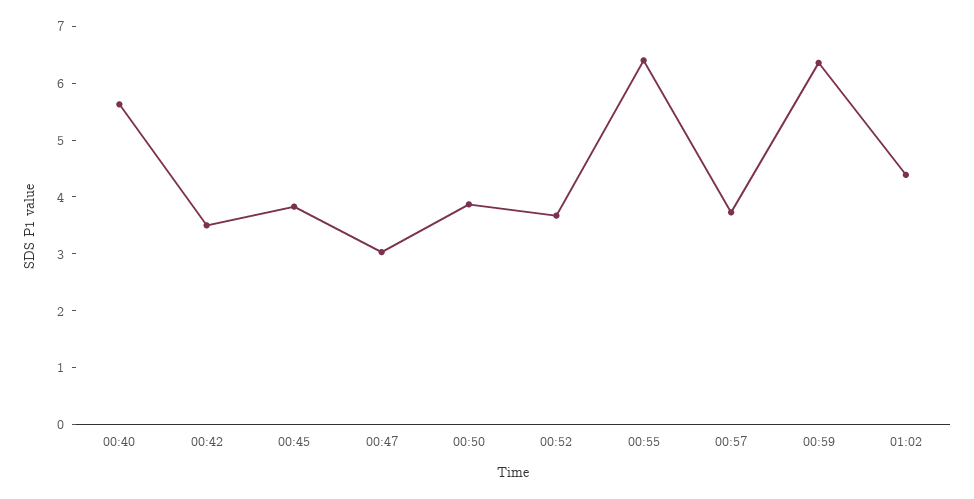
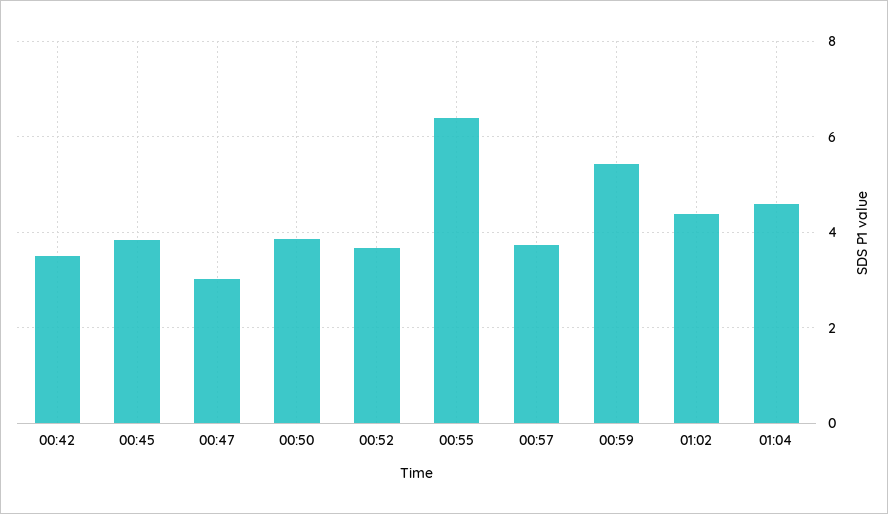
00:40: 5.6 -> none
00:59: 6.4 -> 5.4
01:04: none -> 4.6

